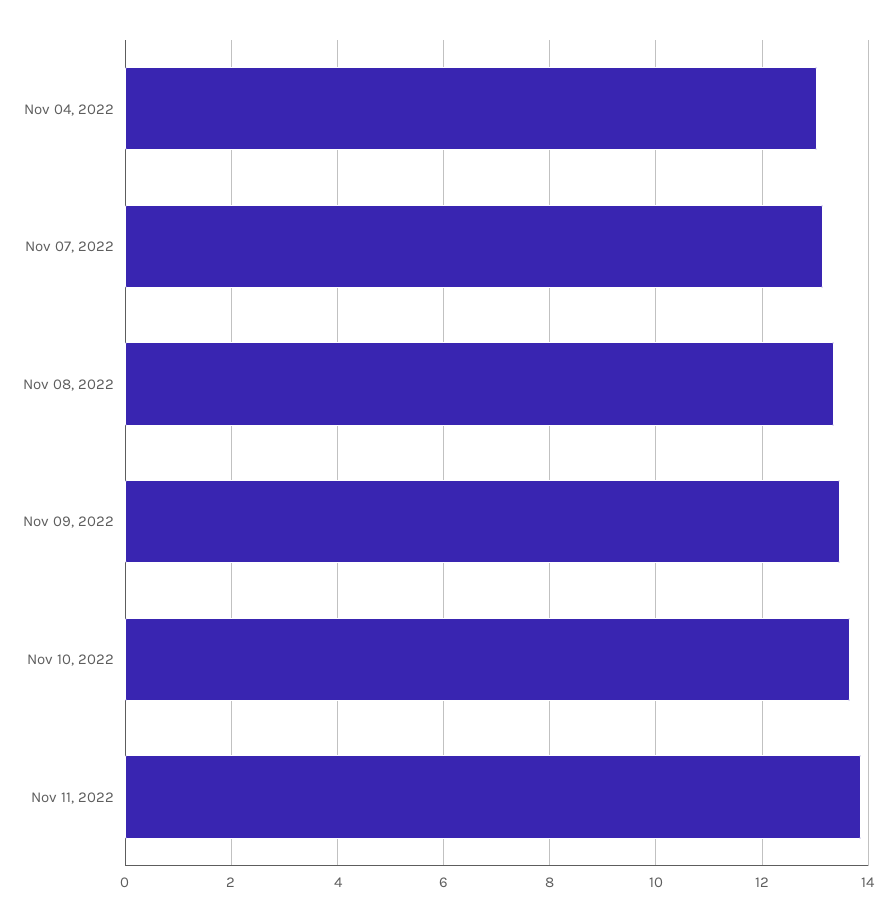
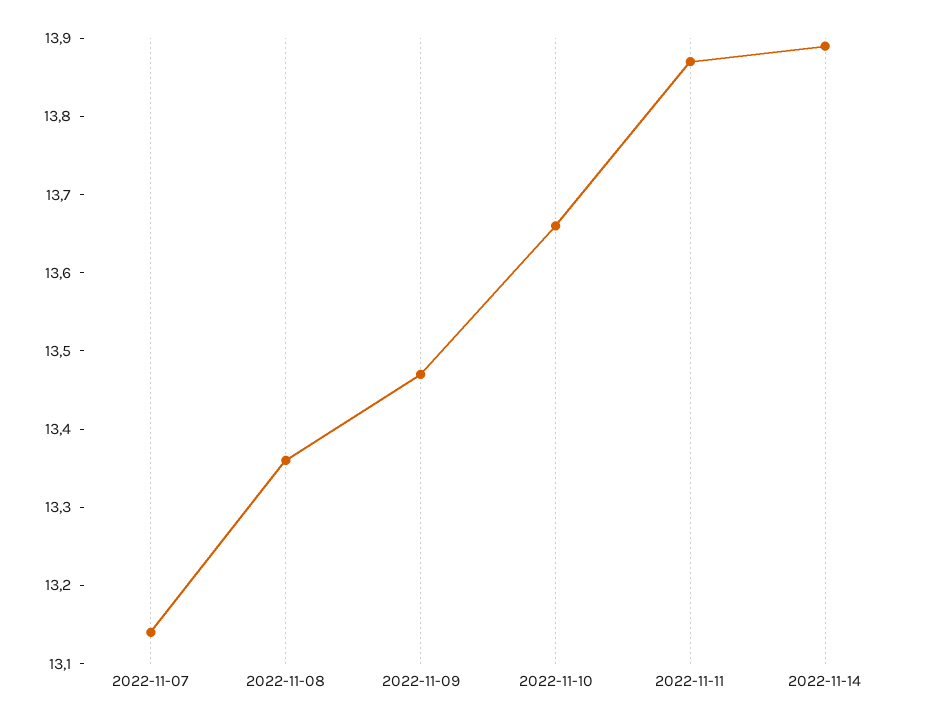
Nov 04, 2022: 13 -> none
2022-11-14: none -> 13.9

